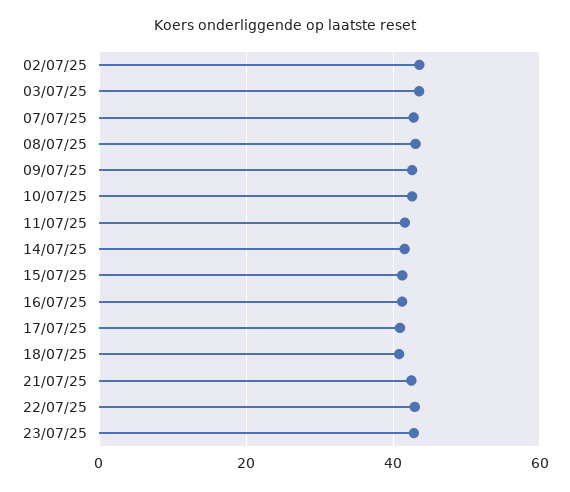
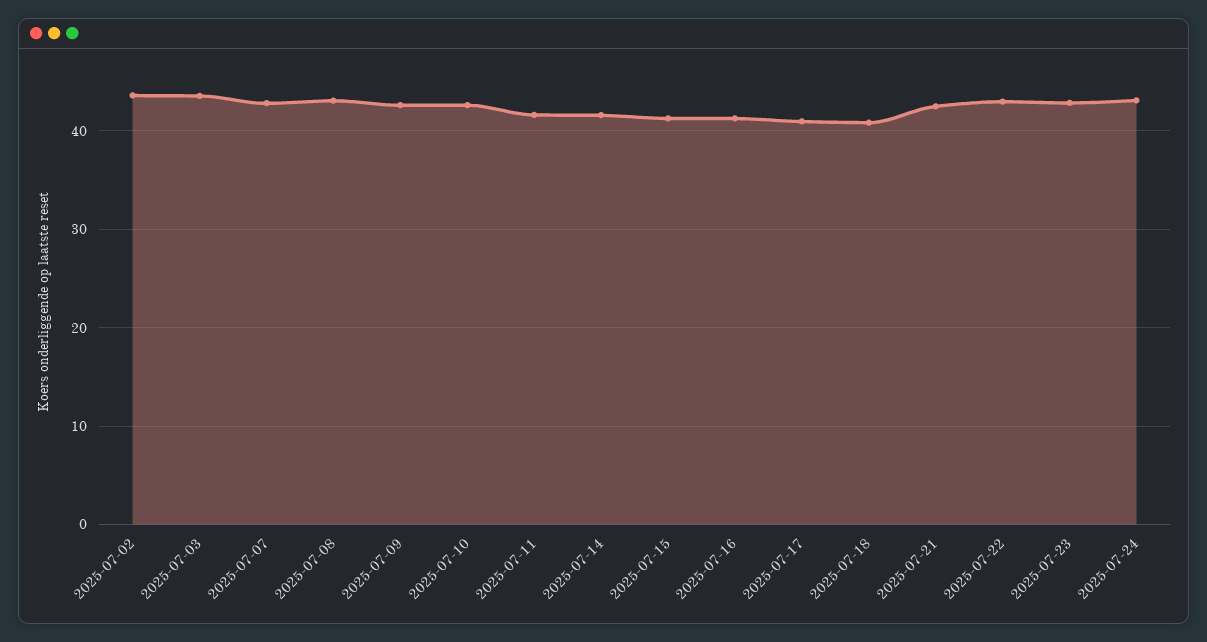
2025-07-24: none -> 43

